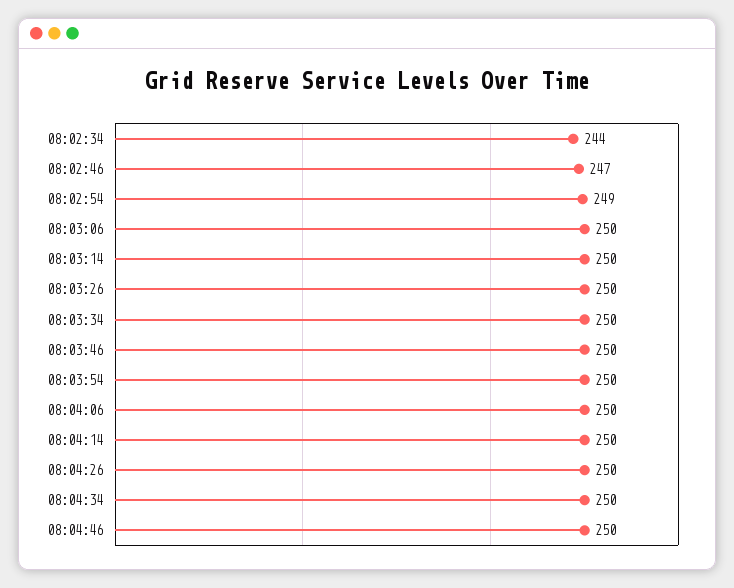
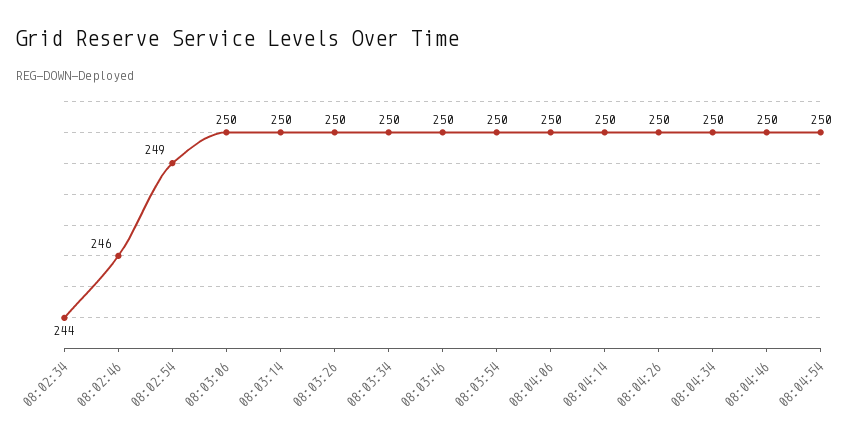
08:02:46: 247 -> 246
08:04:54: none -> 250

